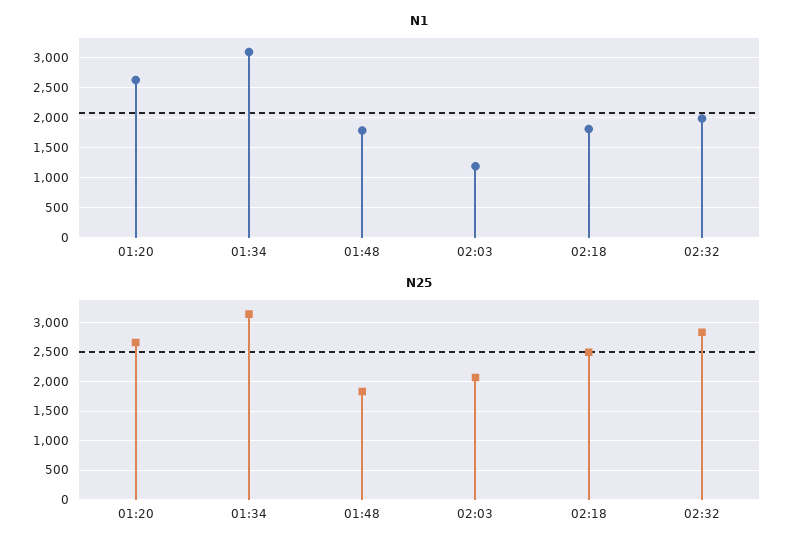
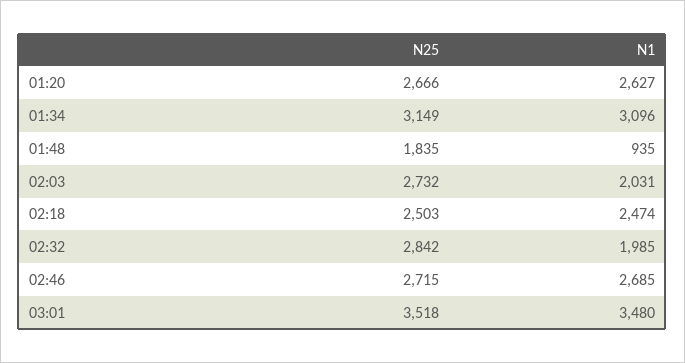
N1, 01:48: 1750 -> 935
N1, 02:03: 1250 -> 2031
N1, 02:18: 1750 -> 2474
N25, 02:03: 2000 -> 2732
N25, 02:46: none -> 2715
N1, 02:46: none -> 2685
N25, 03:01: none -> 3518
N1, 03:01: none -> 3480

